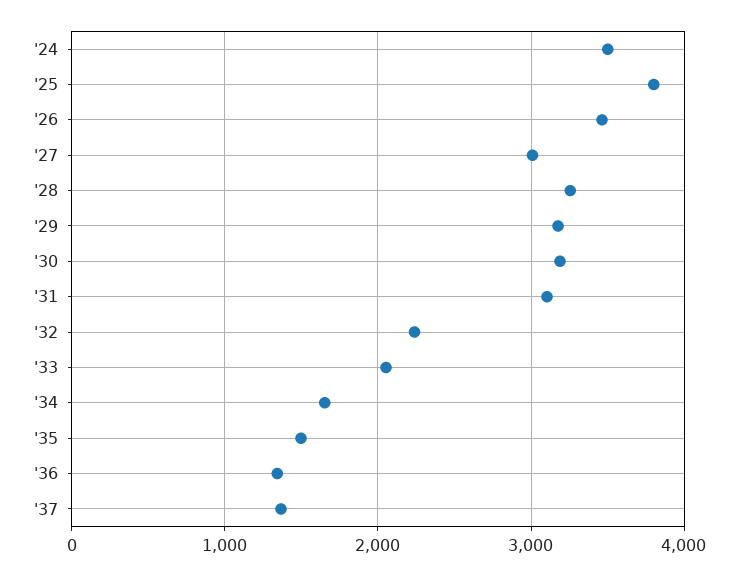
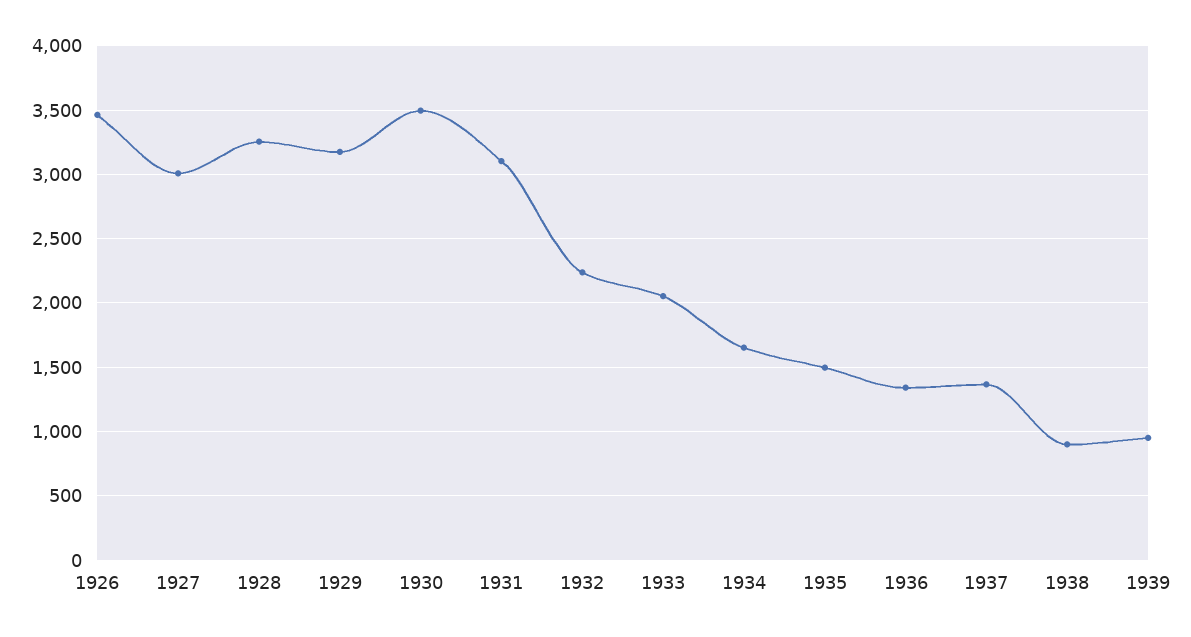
'24: 3500 -> none
'25: 3800 -> none
'30: 3200 -> 3500
1938: none -> 900
1939: none -> 950

